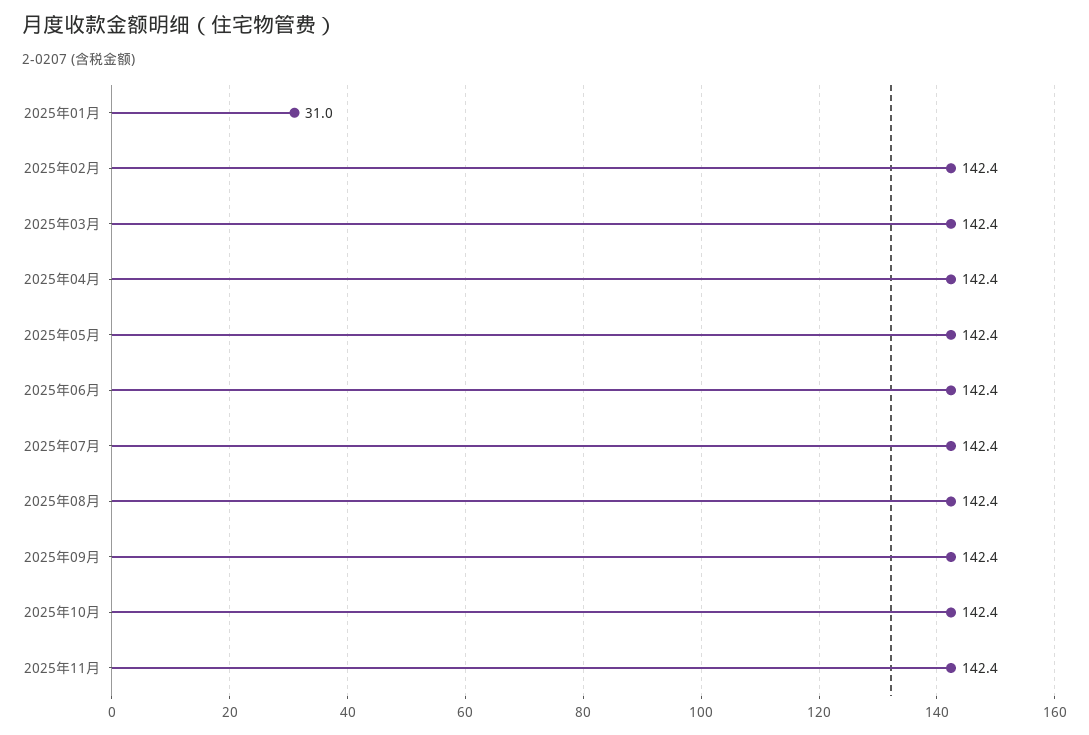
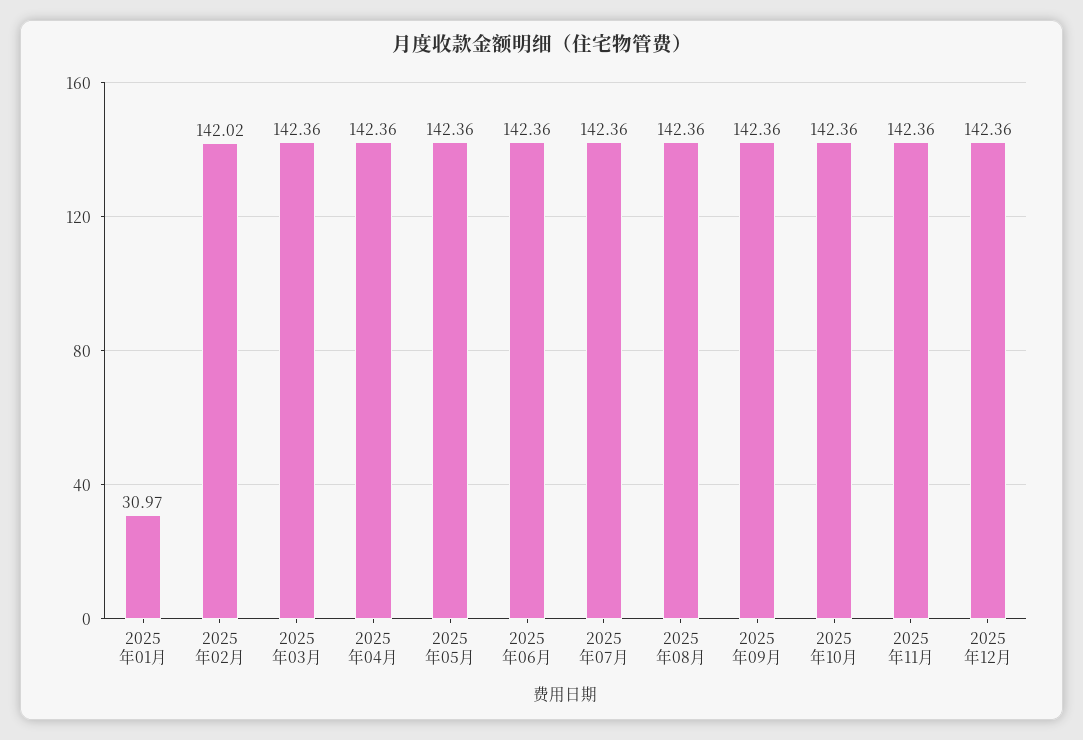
2025年02月: 142.4 -> 142.02
2025年12月: none -> 142.36

